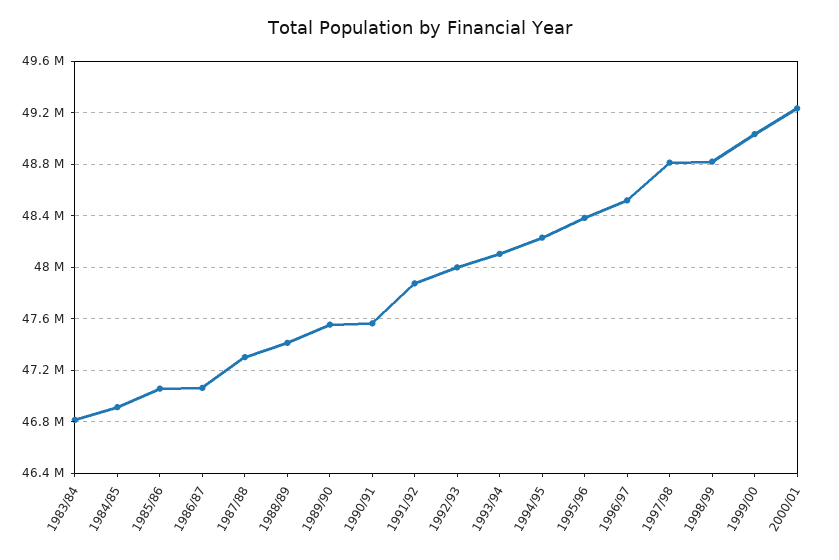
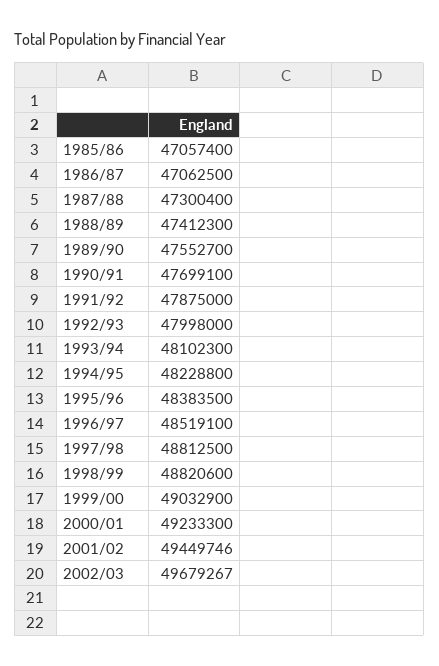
1983/84: 46800000 -> none
1984/85: 46900000 -> none
1990/91: 47550000 -> 47699100
2001/02: none -> 49449746
2002/03: none -> 49679267

